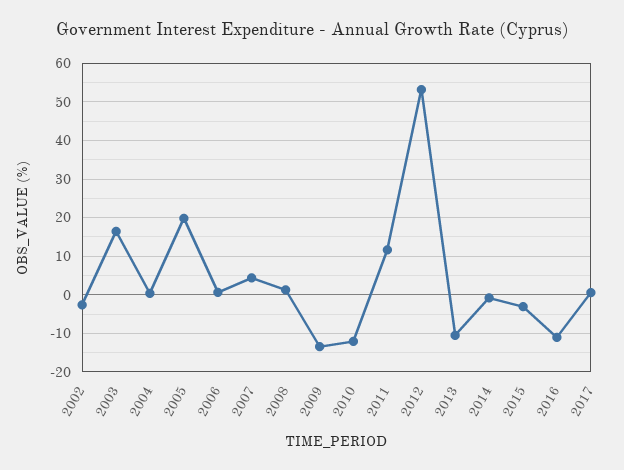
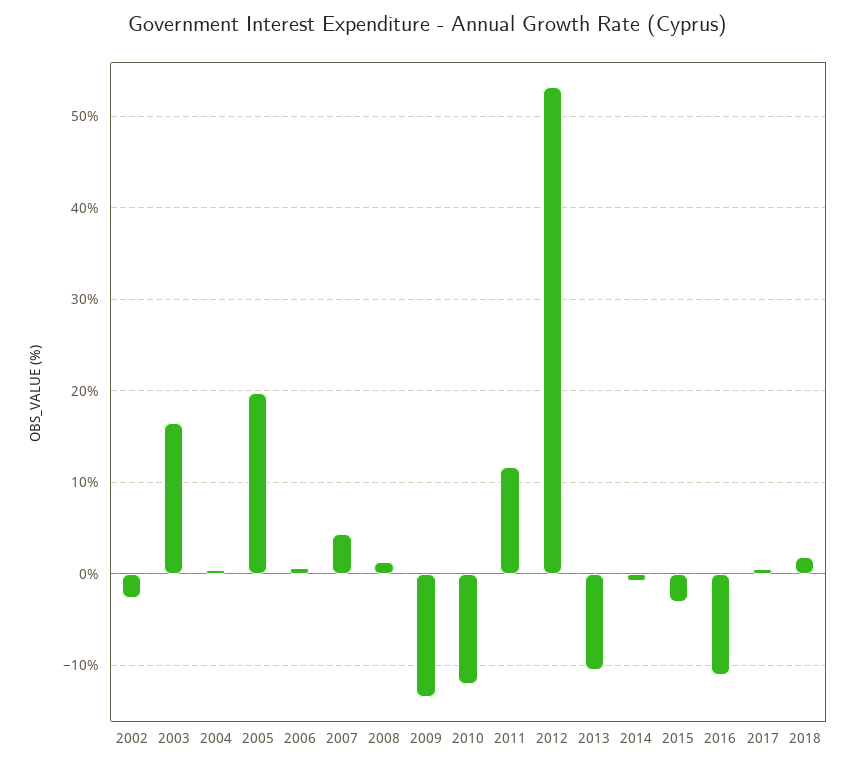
2018: none -> 2

